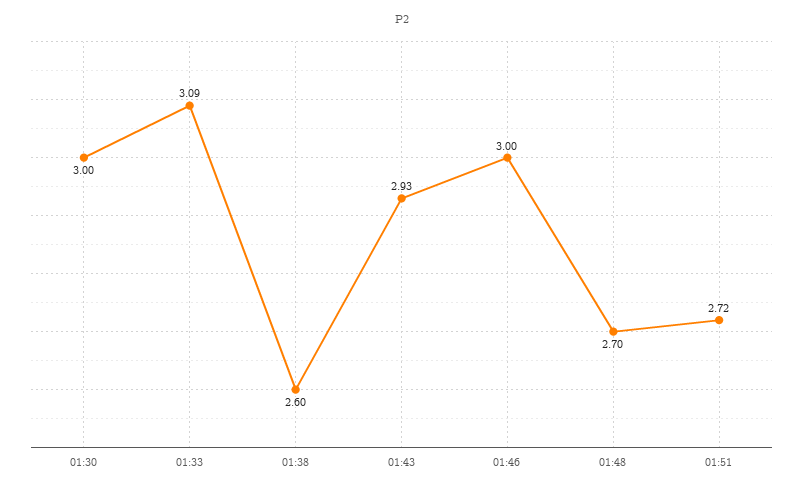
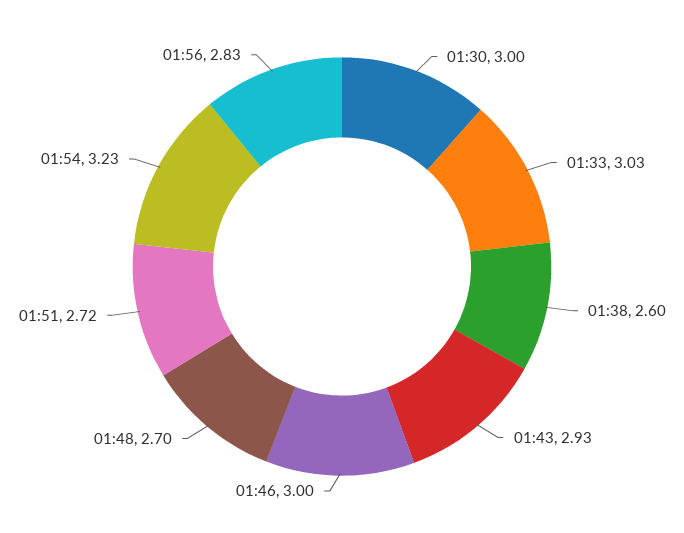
01:33: 3.09 -> 3.03
01:54: none -> 3.23
01:56: none -> 2.83

